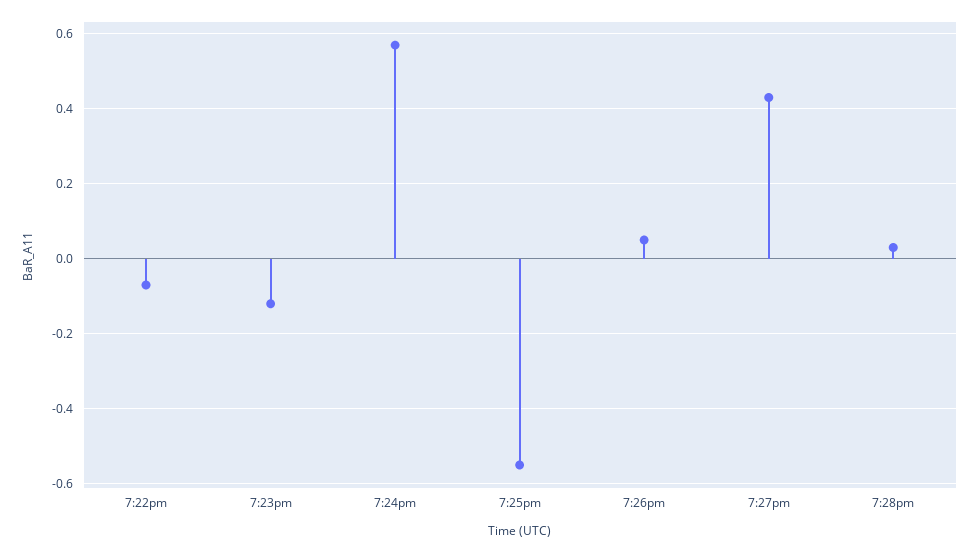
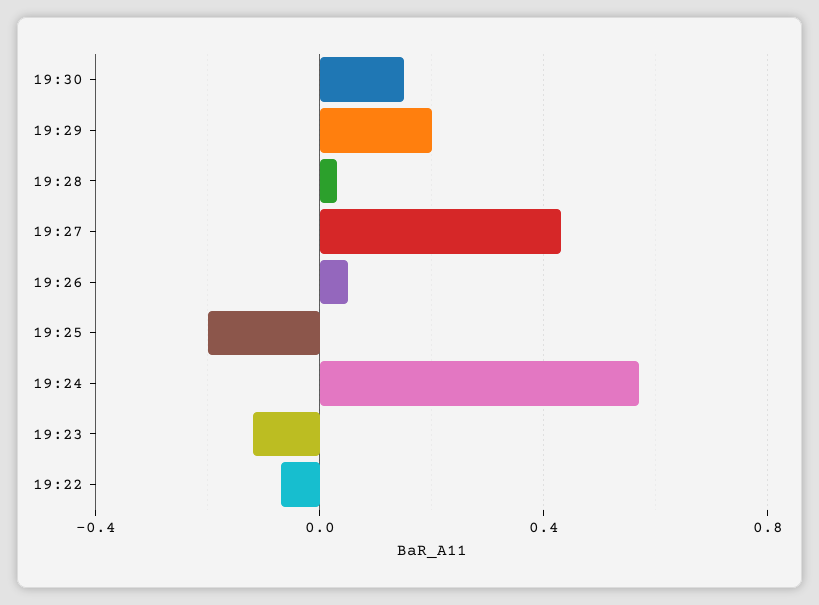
7:25pm: -0.55 -> -0.2
19:30: none -> 0.15
19:29: none -> 0.2

